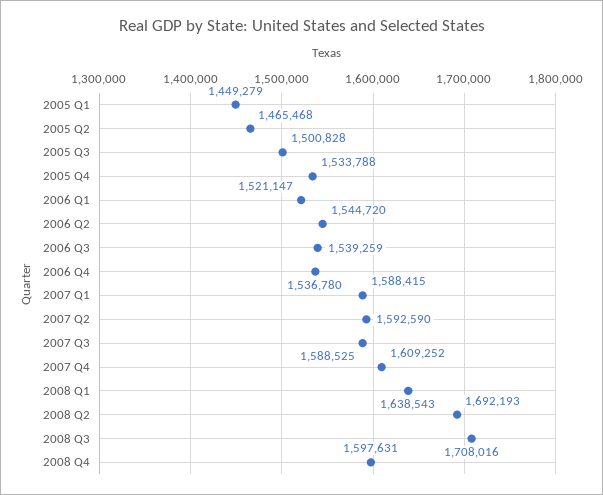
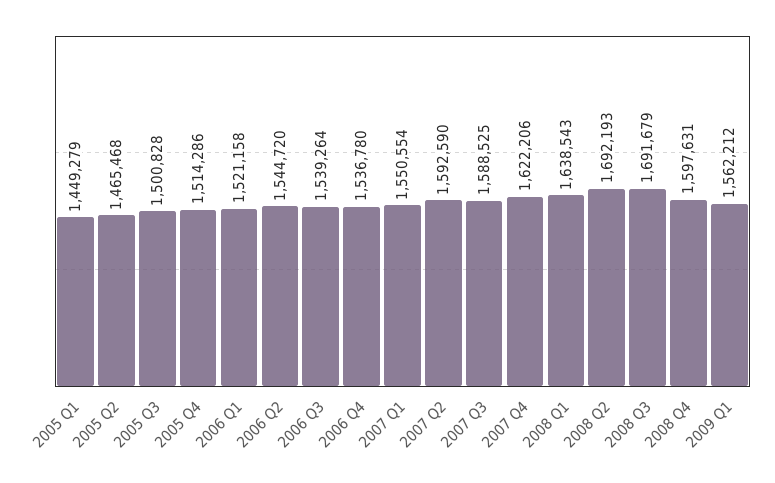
2005 Q4: 1533788 -> 1514286
2006 Q1: 1521147 -> 1521158
2006 Q3: 1539259 -> 1539264
2007 Q1: 1588415 -> 1550554
2007 Q4: 1609252 -> 1622206
2008 Q3: 1708016 -> 1691679
2009 Q1: none -> 1562212

